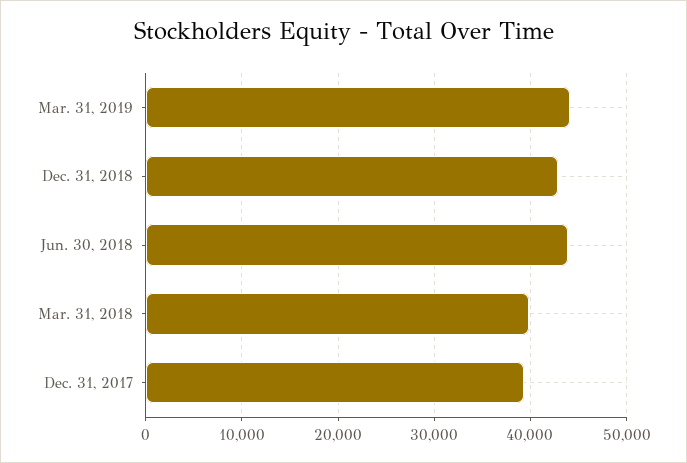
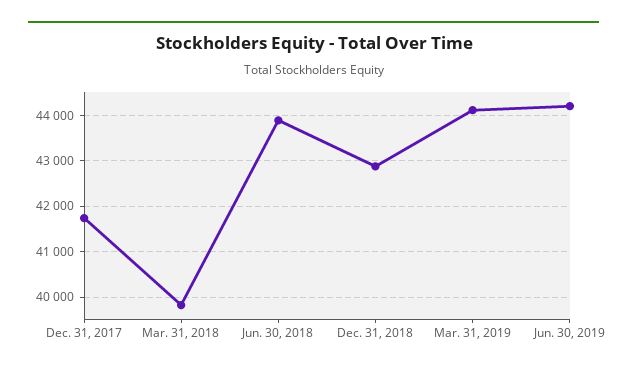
Dec. 31, 2017: 39000 -> 41800
Jun. 30, 2019: none -> 44200

